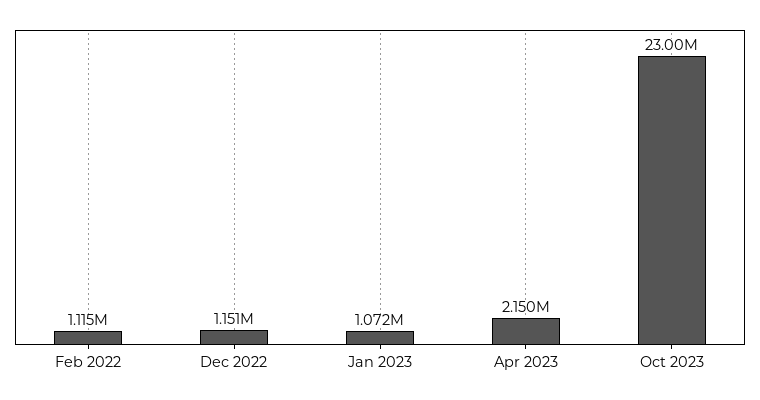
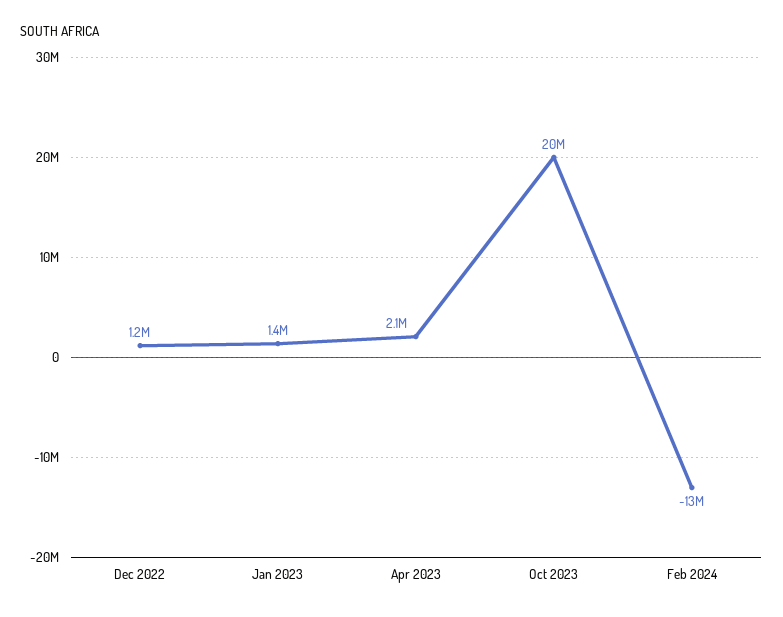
Feb 2022: 1115000 -> none
Jan 2023: 1072000 -> 1400000
Oct 2023: 23000000 -> 20000000
Feb 2024: none -> -13000000

